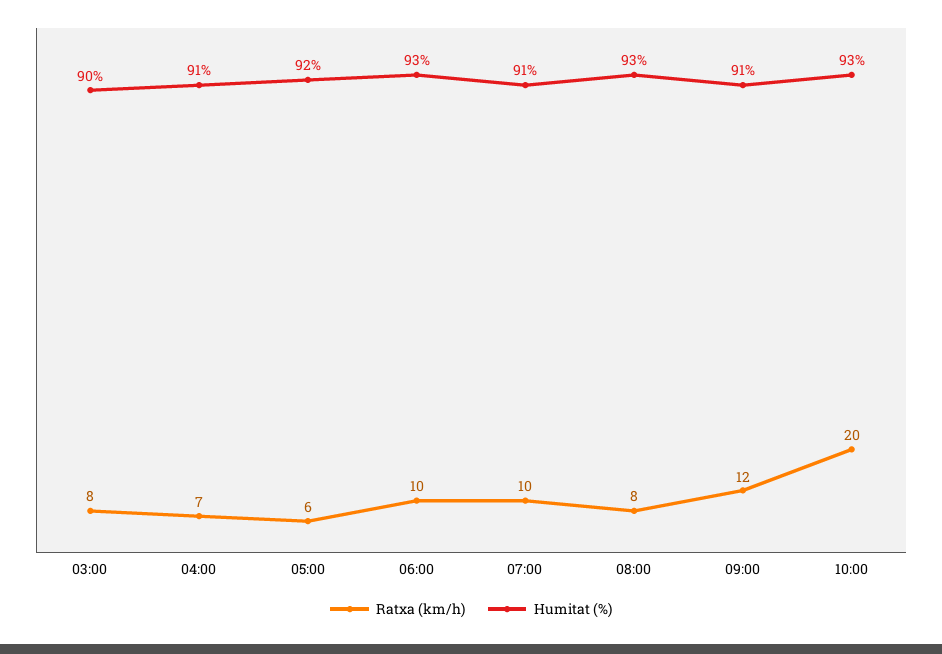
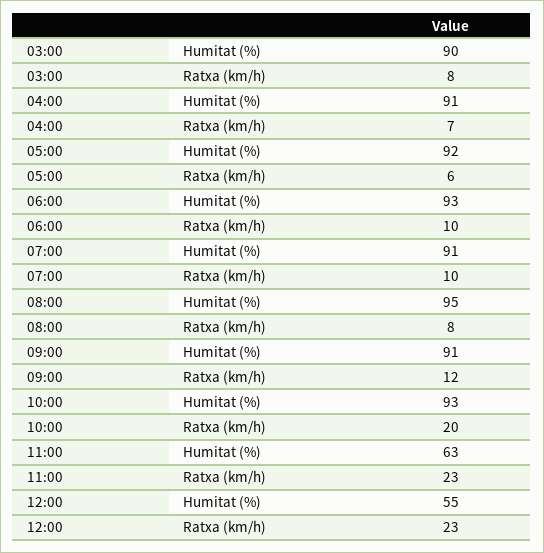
Humitat (%), 08:00: 93 -> 95
Humitat (%), 11:00: none -> 63
Ratxa (km/h), 11:00: none -> 23
Humitat (%), 12:00: none -> 55
Ratxa (km/h), 12:00: none -> 23

